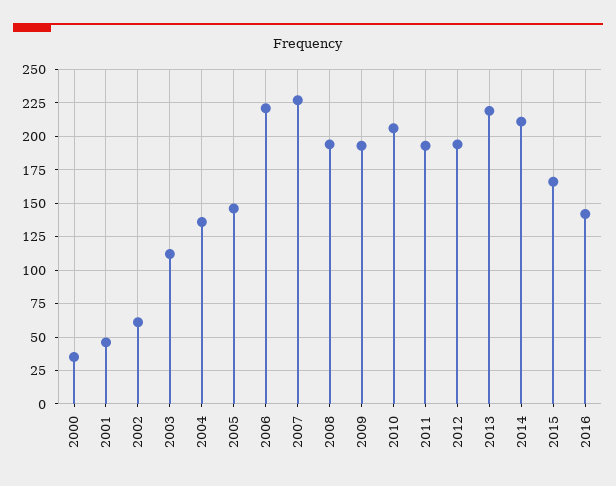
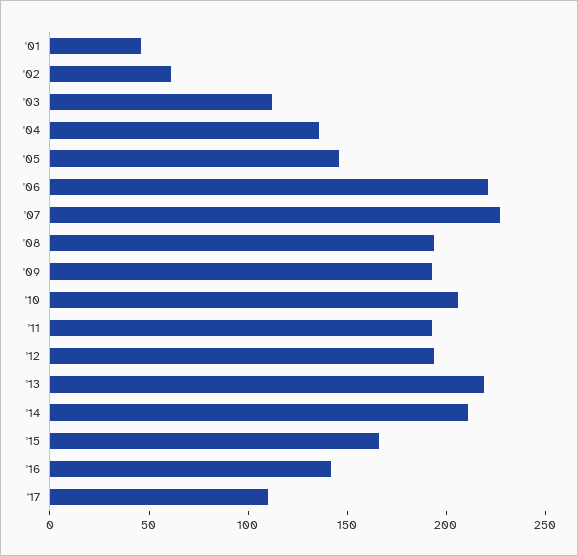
2000: 35 -> none
'17: none -> 110

